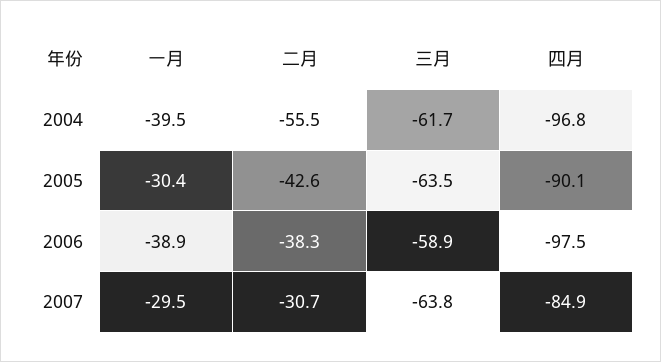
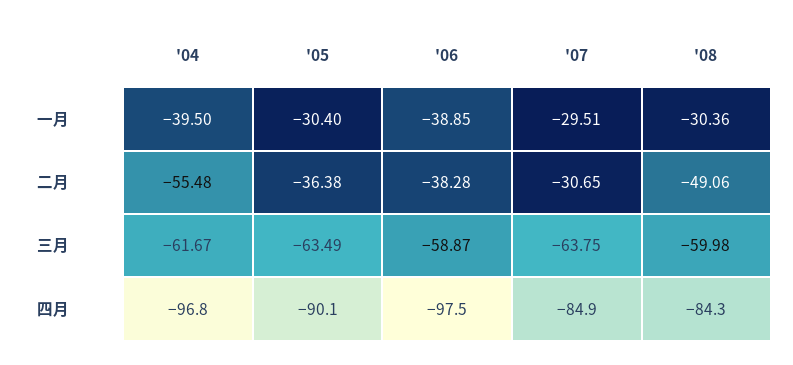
二月, 2005: -42.6 -> -36.38
一月, '08: none -> -30.36
二月, '08: none -> -49.06
三月, '08: none -> -59.98
四月, '08: none -> -84.3

